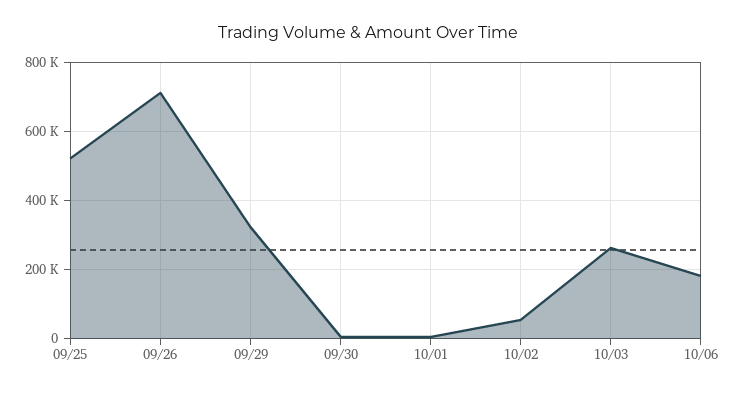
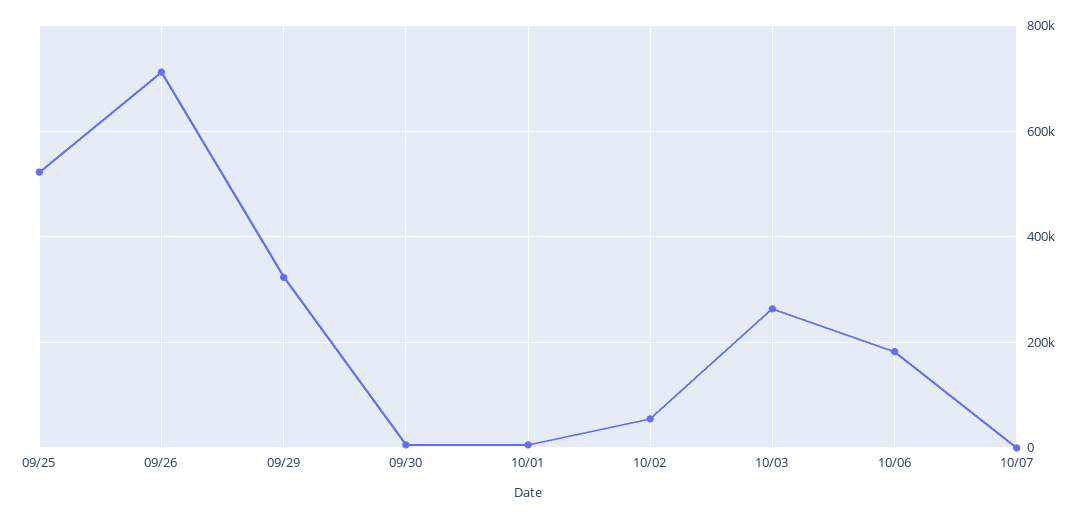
10/07: none -> 0

